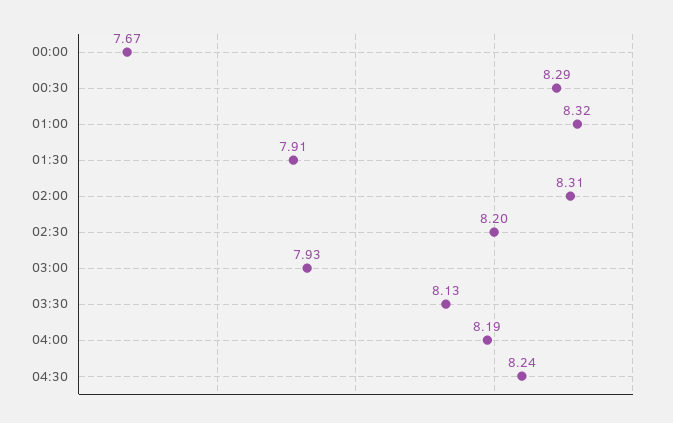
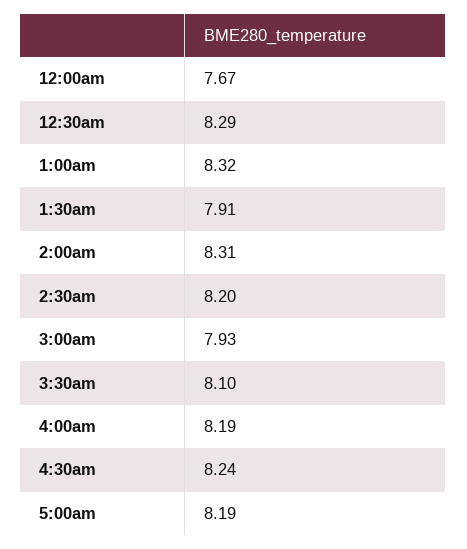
03:30: 8.13 -> 8.1
5:00am: none -> 8.19

